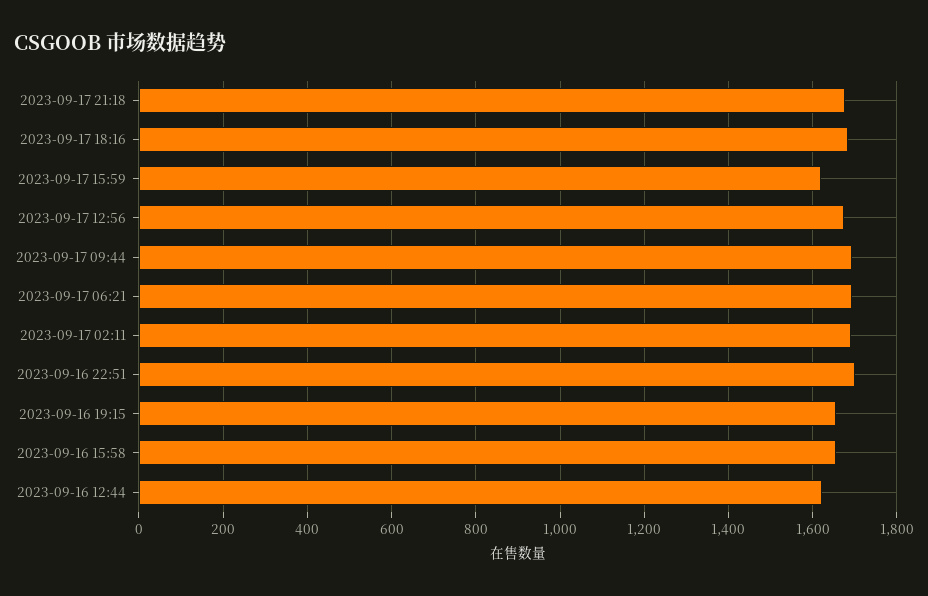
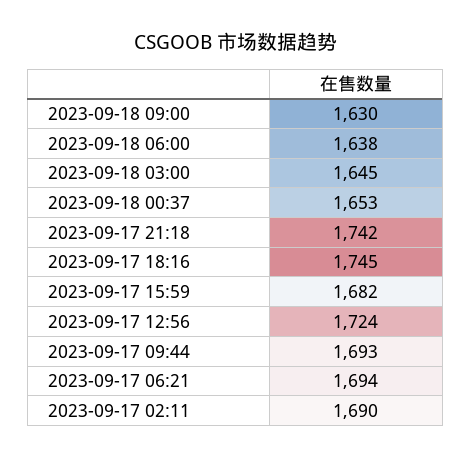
2023-09-17 21:18: 1680 -> 1742
2023-09-17 18:16: 1680 -> 1745
2023-09-17 15:59: 1620 -> 1682
2023-09-17 12:56: 1680 -> 1724
2023-09-16 22:51: 1700 -> none
2023-09-16 19:15: 1660 -> none
2023-09-16 15:58: 1660 -> none
2023-09-16 12:44: 1620 -> none
2023-09-18 09:00: none -> 1630
2023-09-18 06:00: none -> 1638
2023-09-18 03:00: none -> 1645
2023-09-18 00:37: none -> 1653

